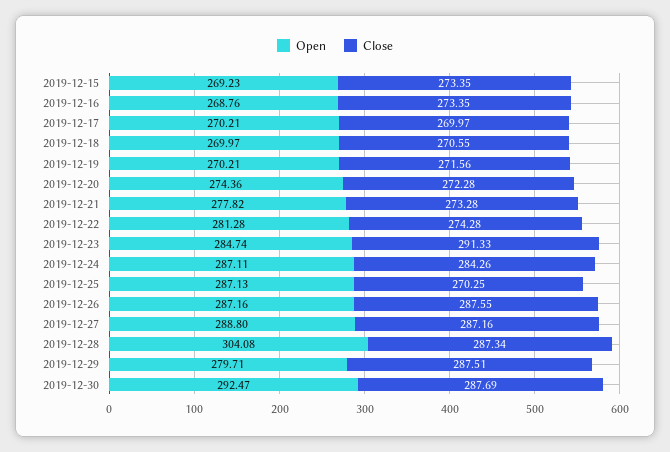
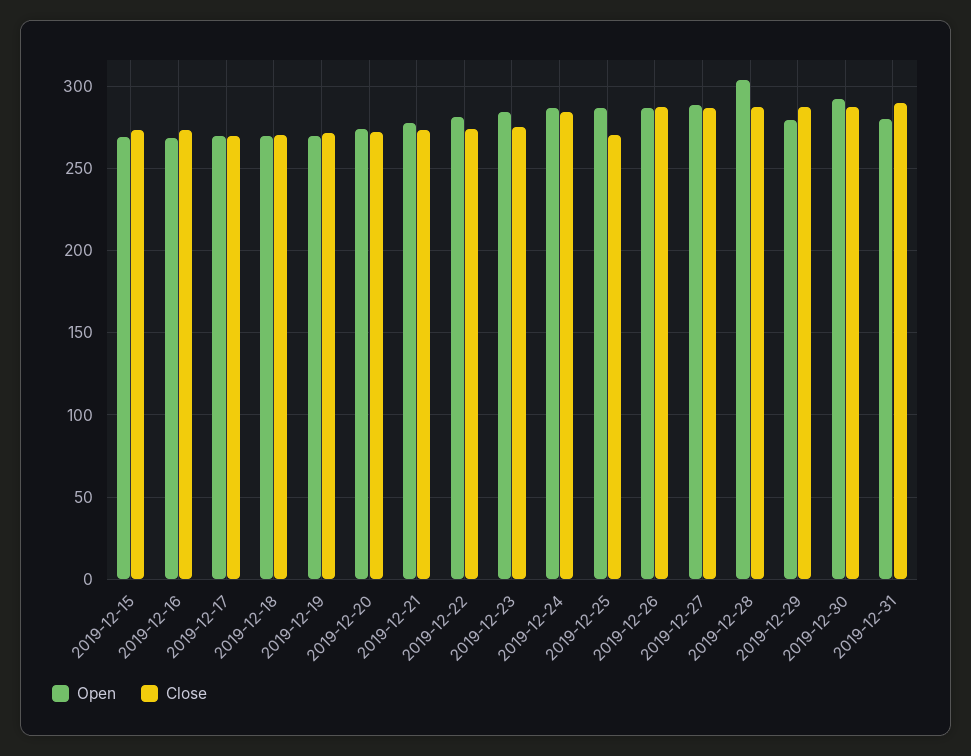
Close, 2019-12-23: 291.33 -> 275
Open, 2019-12-31: none -> 280
Close, 2019-12-31: none -> 290

